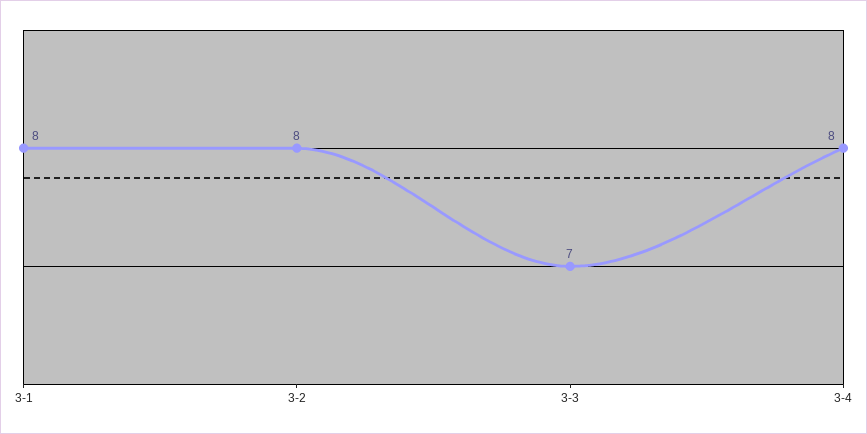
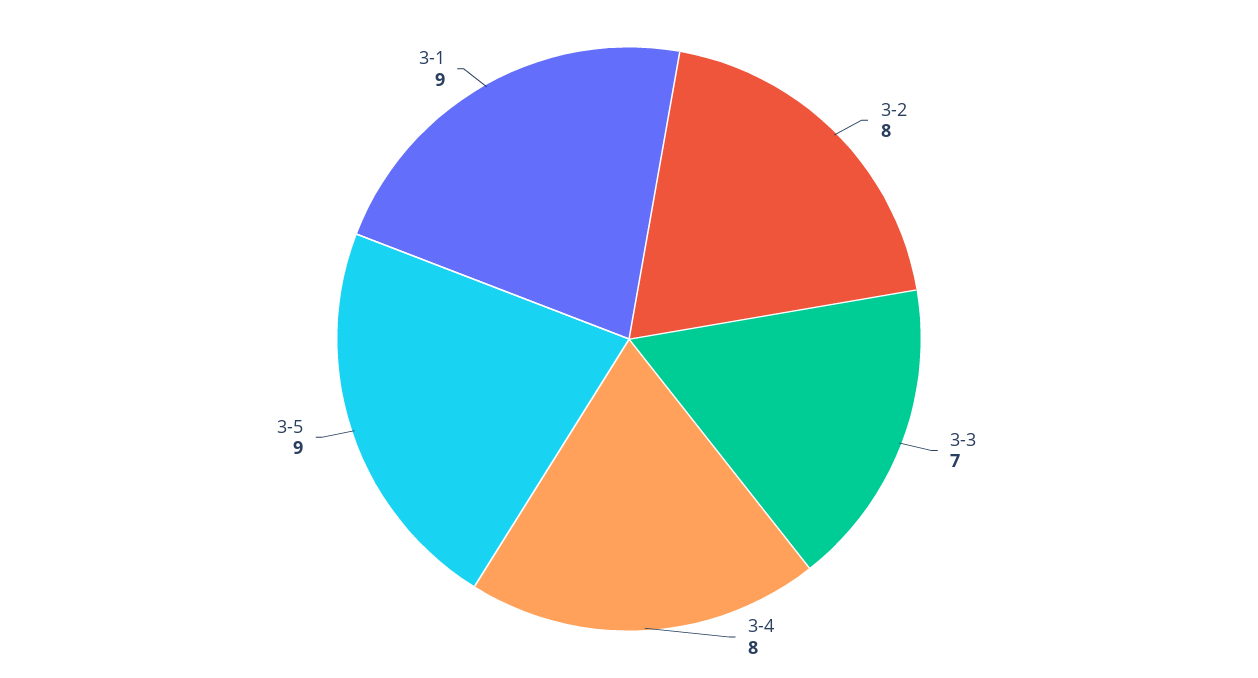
3-1: 8 -> 9
3-5: none -> 9

